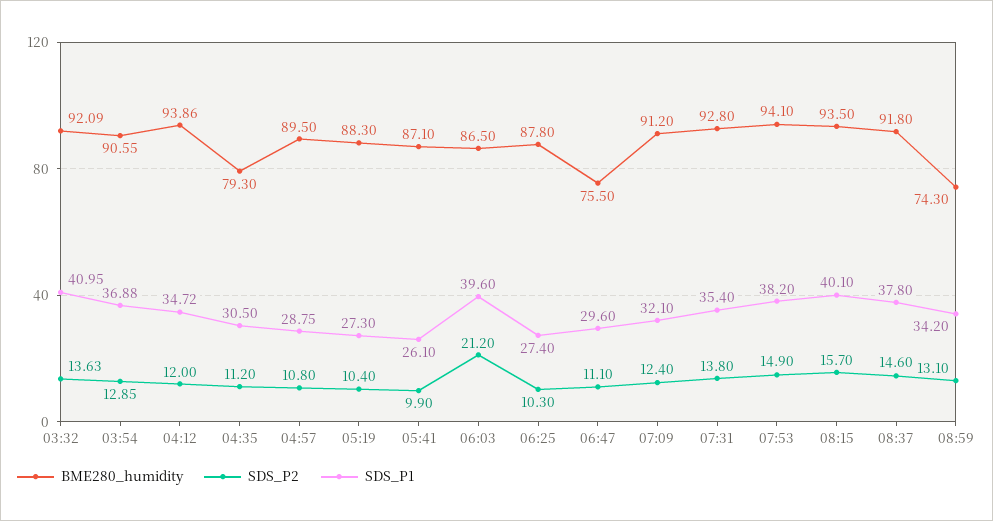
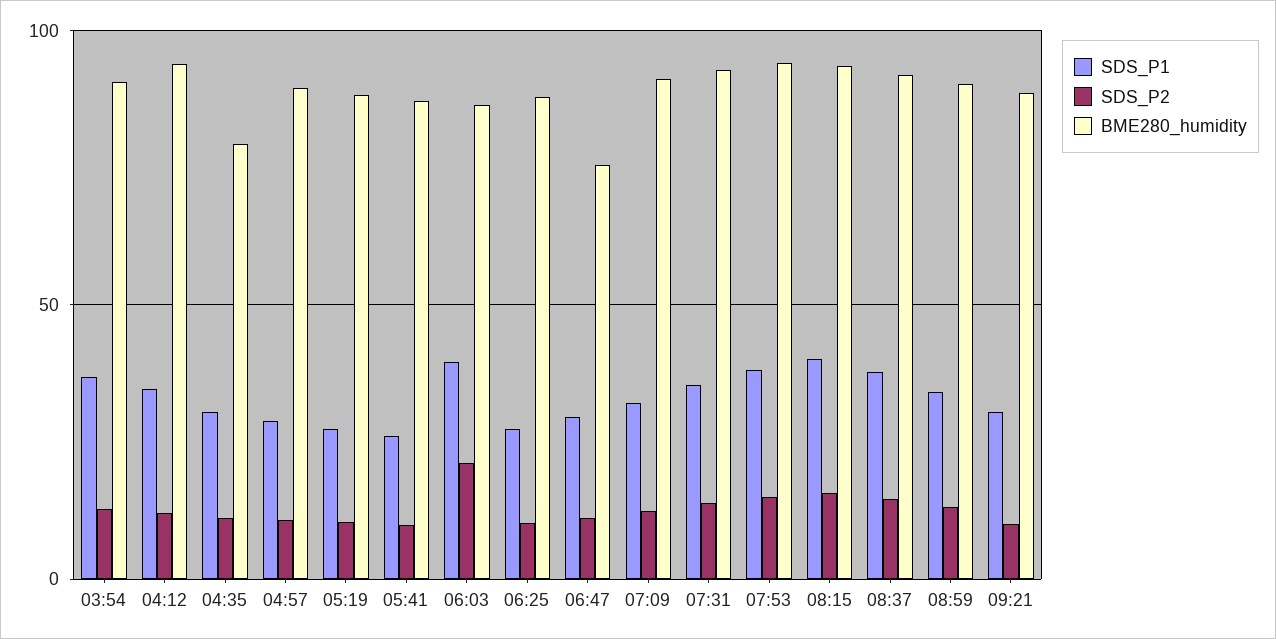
BME280_humidity, 03:32: 92.09 -> none
SDS_P2, 03:32: 13.63 -> none
SDS_P1, 03:32: 40.95 -> none
BME280_humidity, 08:59: 74.3 -> 90
SDS_P1, 09:21: none -> 30
SDS_P2, 09:21: none -> 10
BME280_humidity, 09:21: none -> 90

